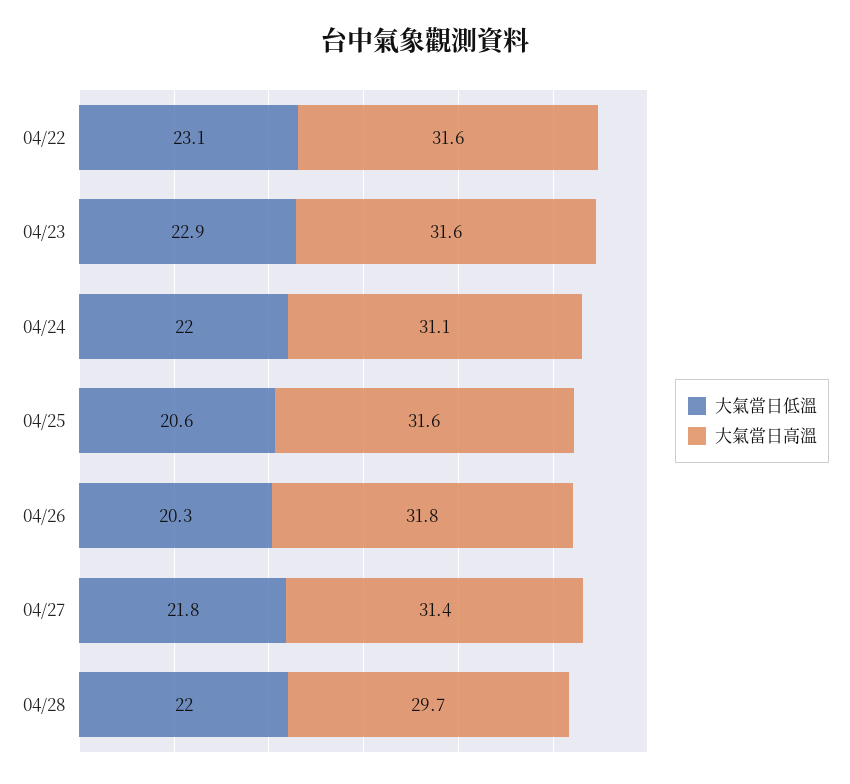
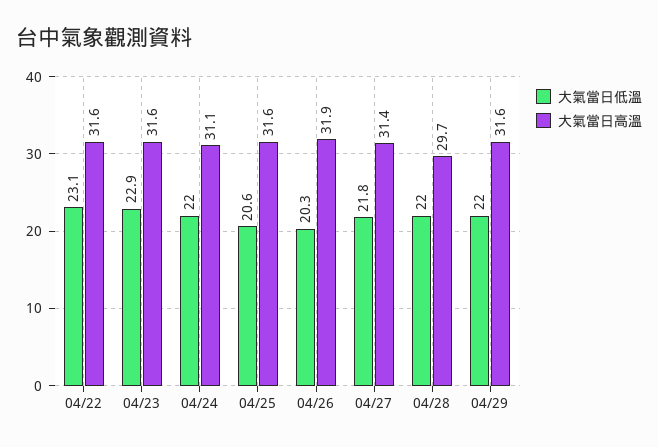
大氣當日高溫, 04/26: 31.8 -> 31.9
大氣當日低溫, 04/29: none -> 22
大氣當日高溫, 04/29: none -> 31.6

